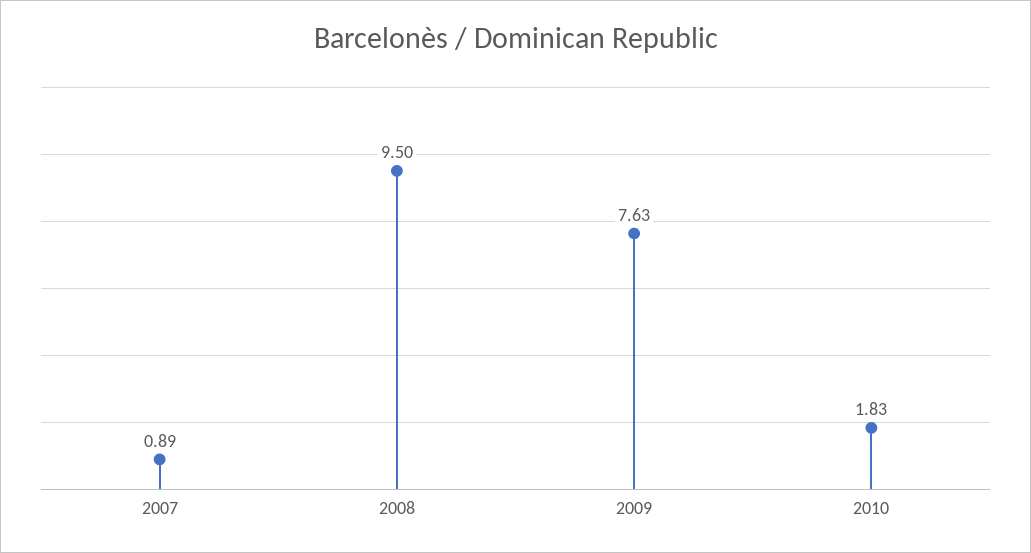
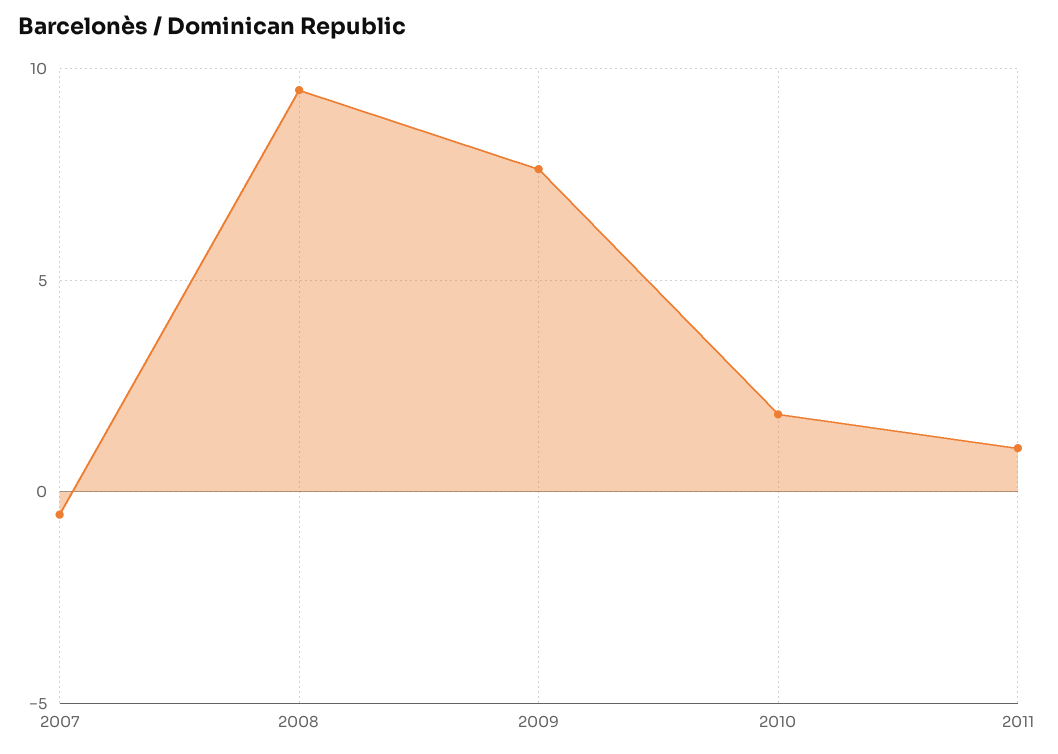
2007: 0.89 -> -0.5
2011: none -> 1

